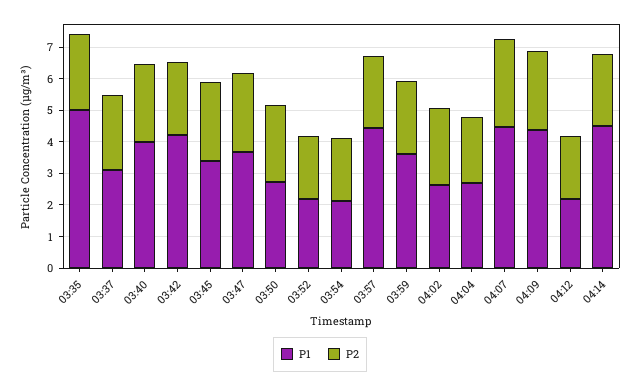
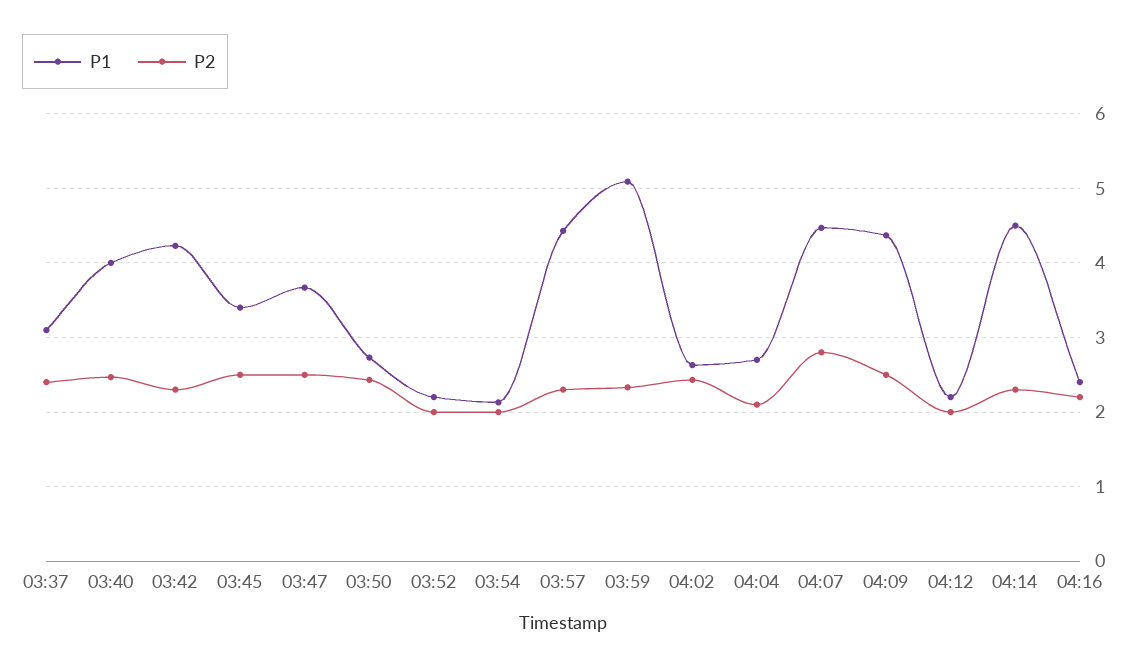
P1, 03:35: 5 -> none
P2, 03:35: 2.5 -> none
P1, 03:59: 3.5 -> 5.1
P1, 04:16: none -> 2.4
P2, 04:16: none -> 2.2

